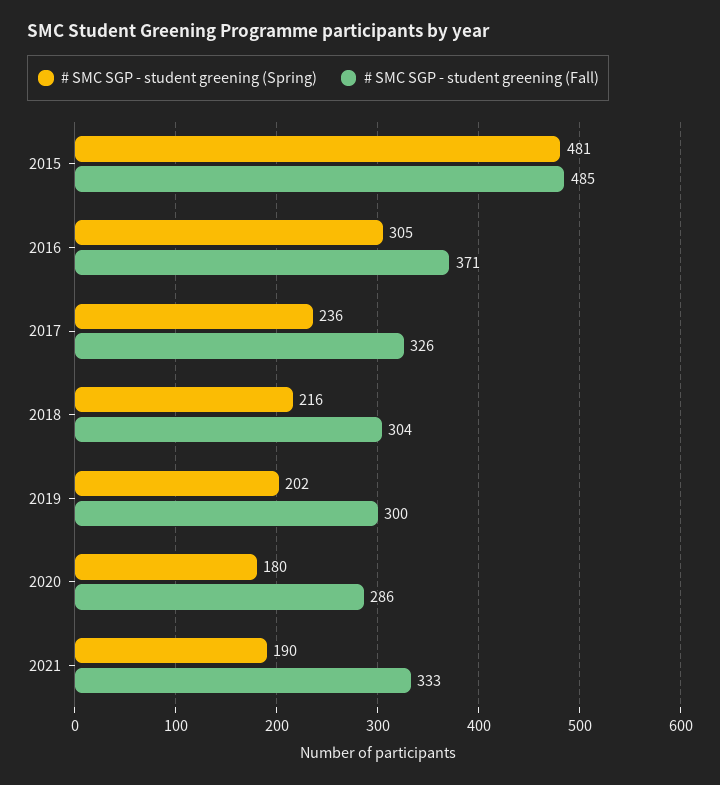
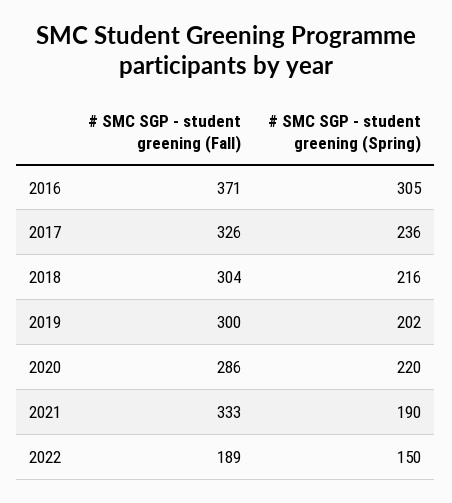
# SMC SGP - student greening (Spring), 2015: 481 -> none
# SMC SGP - student greening (Fall), 2015: 485 -> none
# SMC SGP - student greening (Spring), 2020: 180 -> 220
# SMC SGP - student greening (Fall), 2022: none -> 189
# SMC SGP - student greening (Spring), 2022: none -> 150

